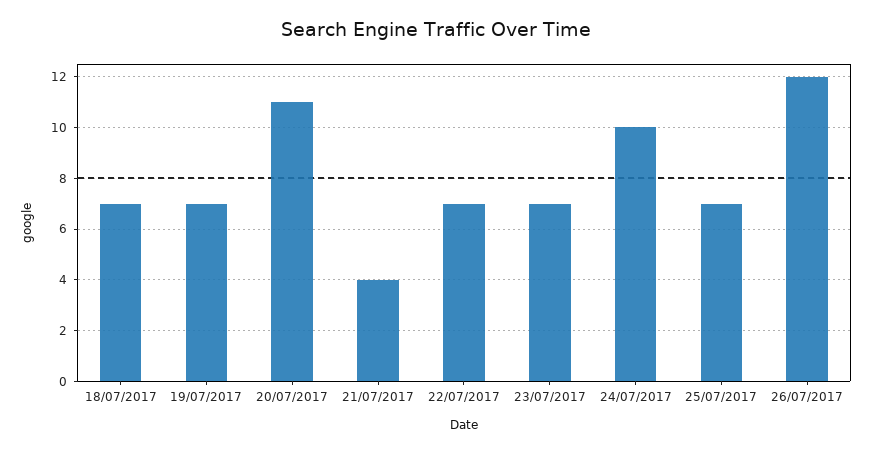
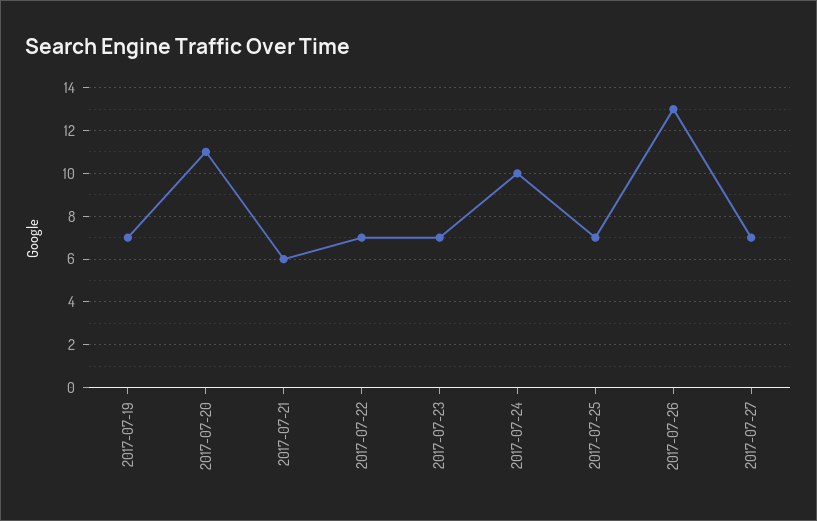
18/07/2017: 7 -> none
21/07/2017: 4 -> 6
26/07/2017: 12 -> 13
2017-07-27: none -> 7

